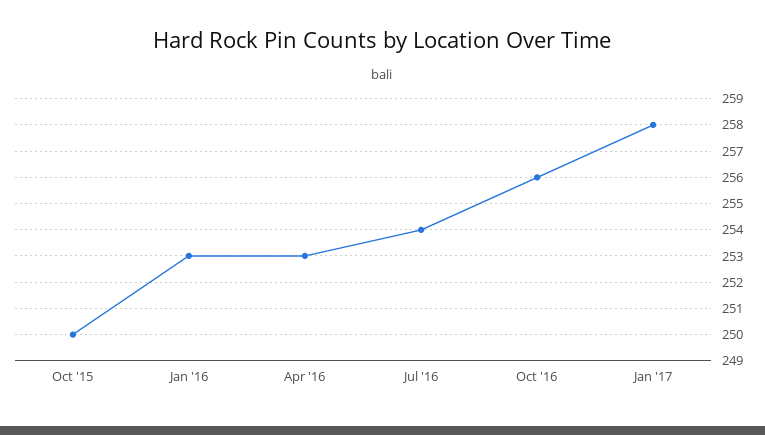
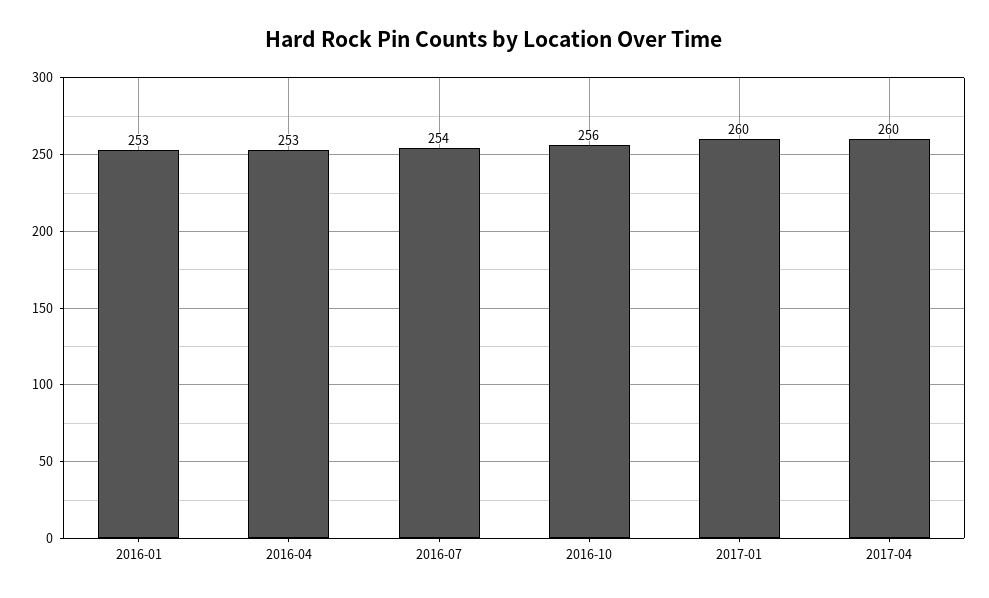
Oct '15: 250 -> none
Jan '17: 258 -> 260
2017-04: none -> 260

